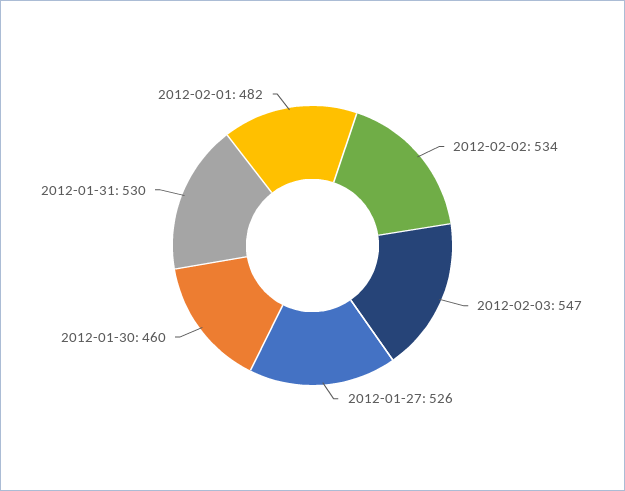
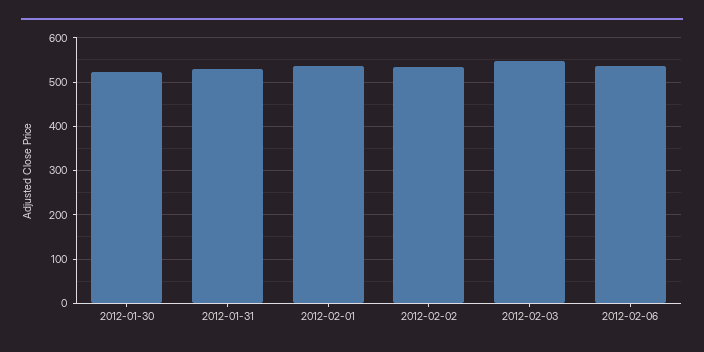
2012-01-27: 526 -> none
2012-01-30: 460 -> 520
2012-02-01: 482 -> 540
2012-02-06: none -> 540

